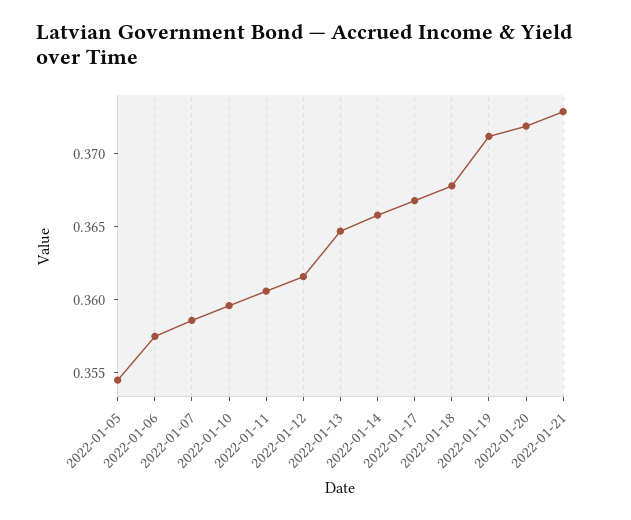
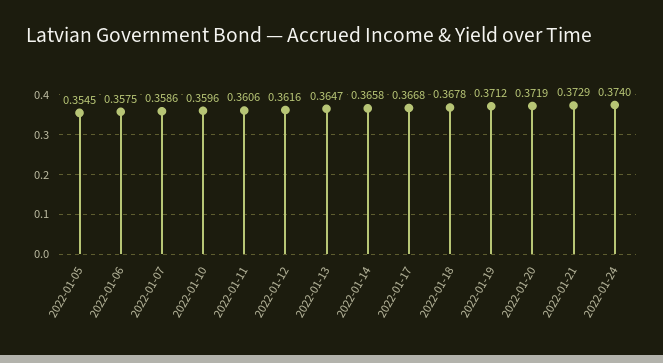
2022-01-24: none -> 0.374

